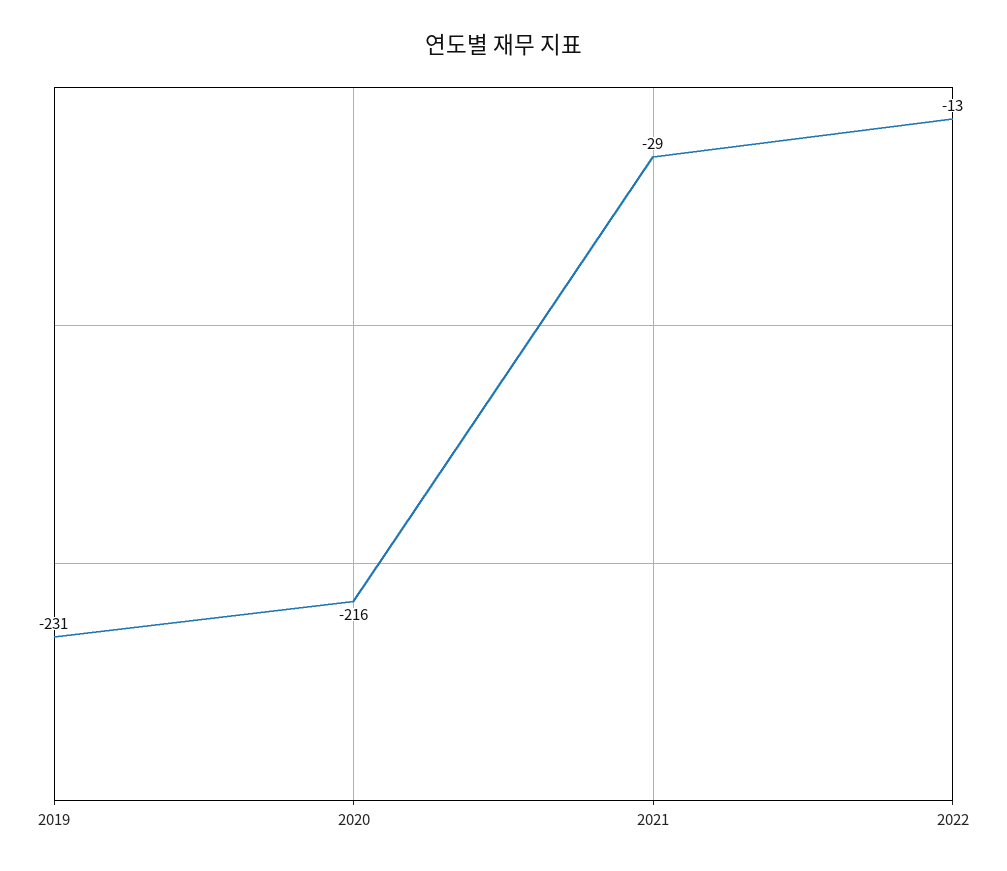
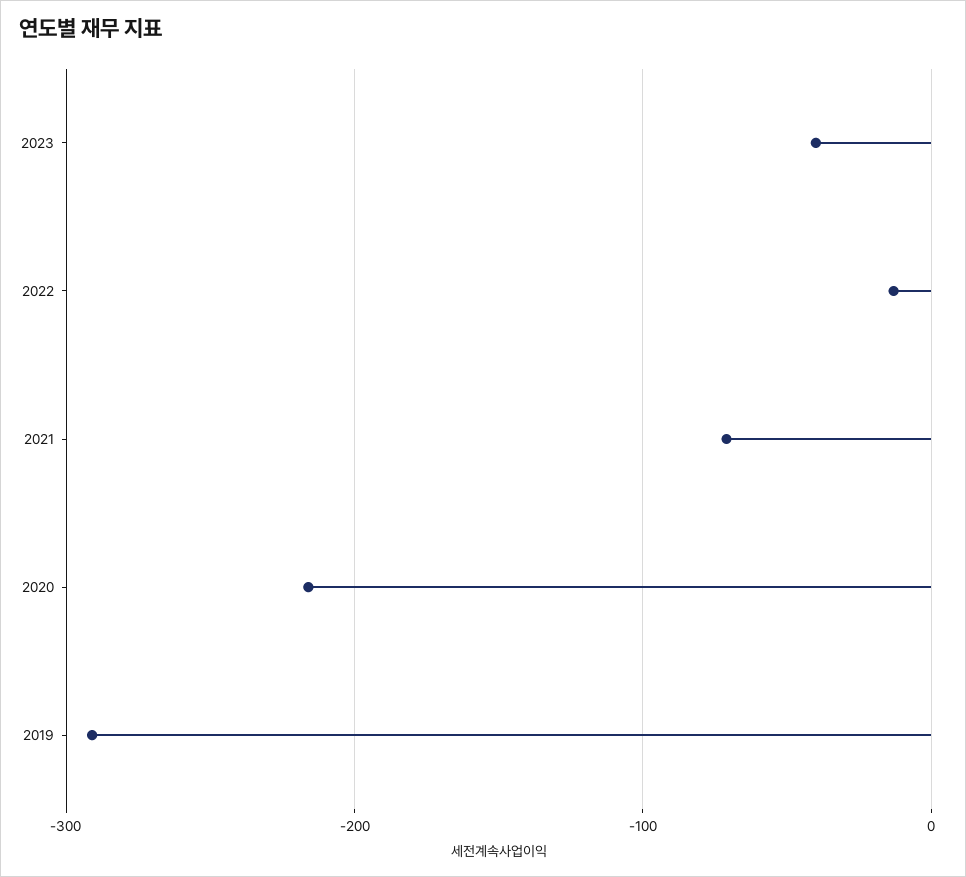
2019: -231 -> -290
2021: -29 -> -70
2023: none -> -40

